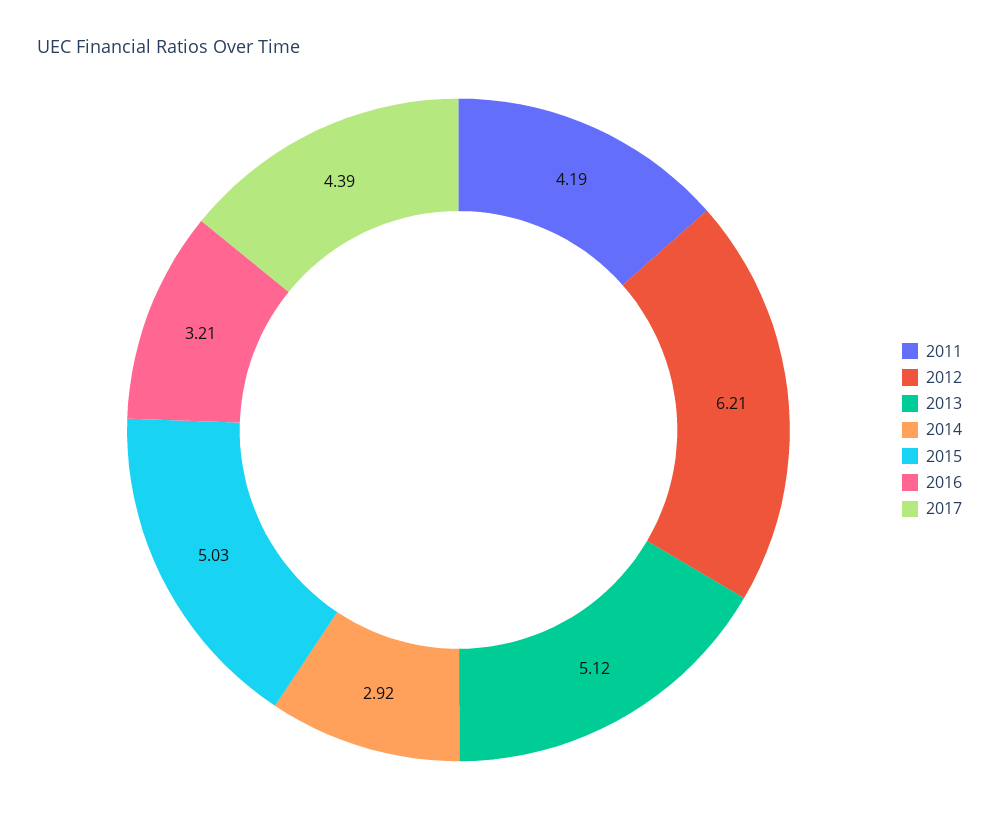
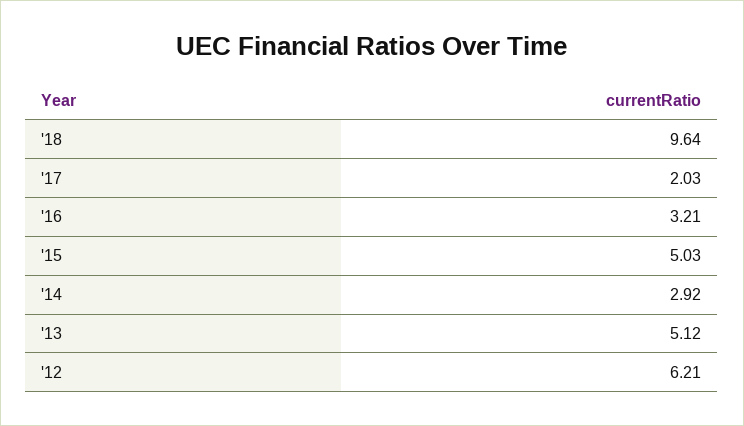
2011: 4.19 -> none
2017: 4.39 -> 2.03
'18: none -> 9.64

